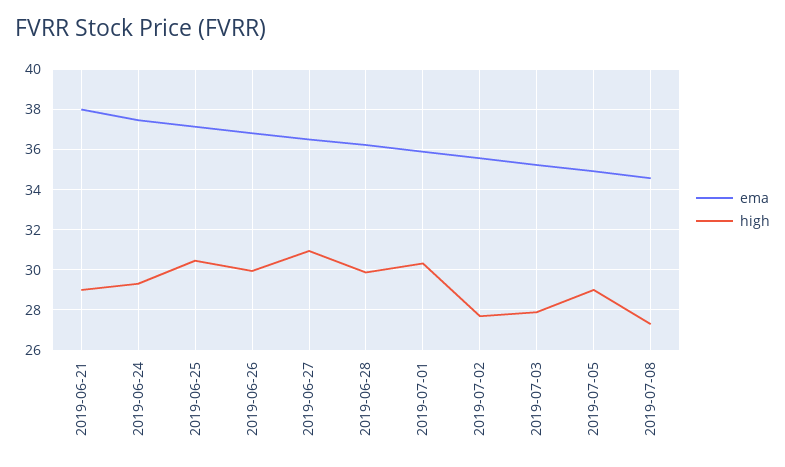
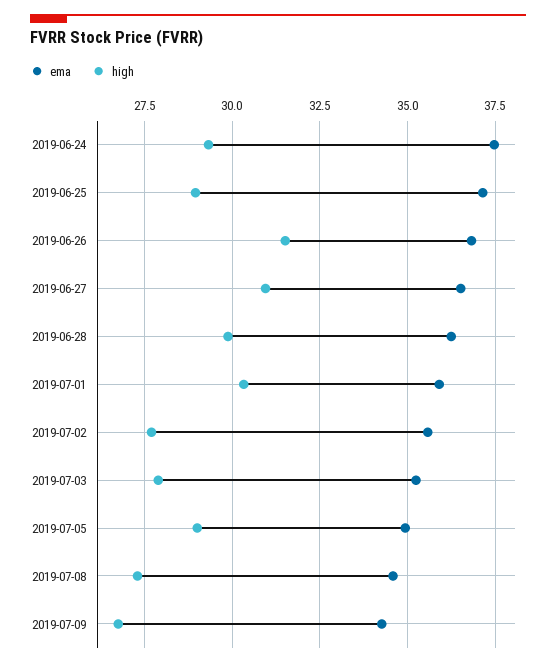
ema, 2019-06-21: 38 -> none
high, 2019-06-21: 29 -> none
high, 2019-06-25: 30.5 -> 29
high, 2019-06-26: 30 -> 31.5
ema, 2019-07-09: none -> 34.25
high, 2019-07-09: none -> 26.75

